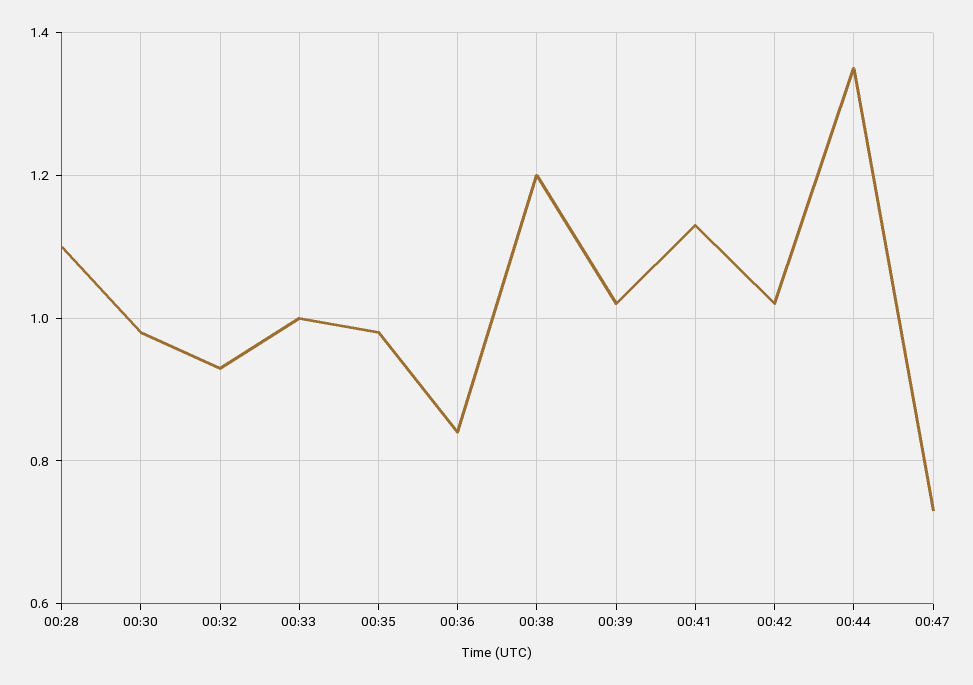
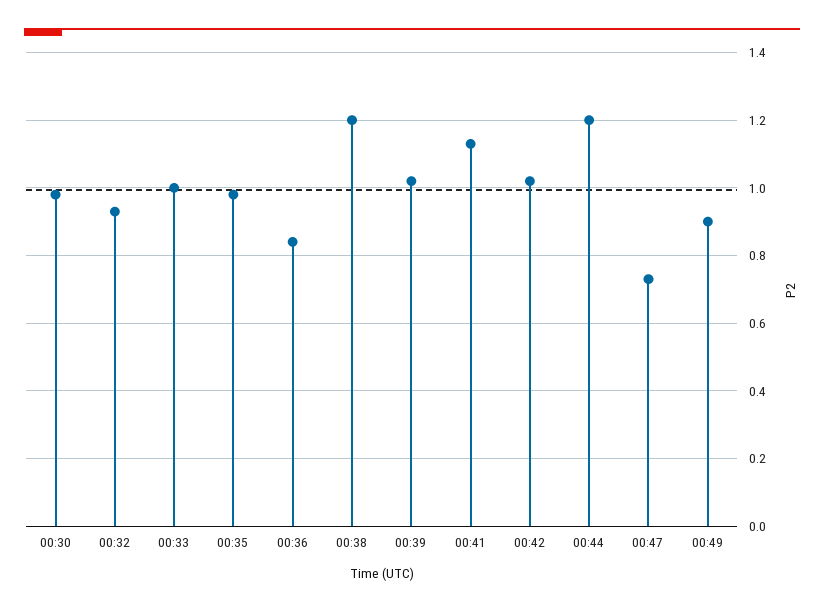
00:28: 1.1 -> none
00:44: 1.35 -> 1.2
00:49: none -> 0.9

